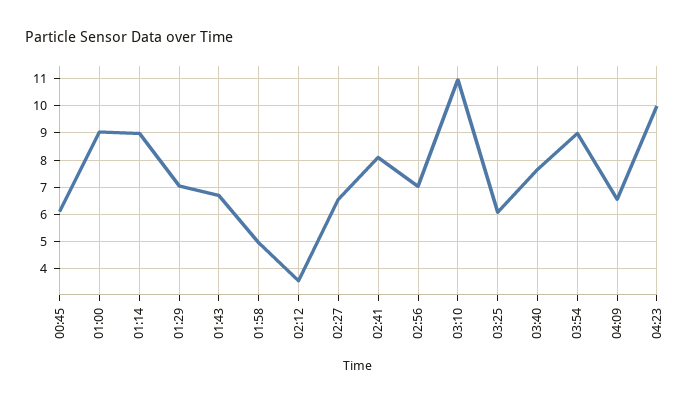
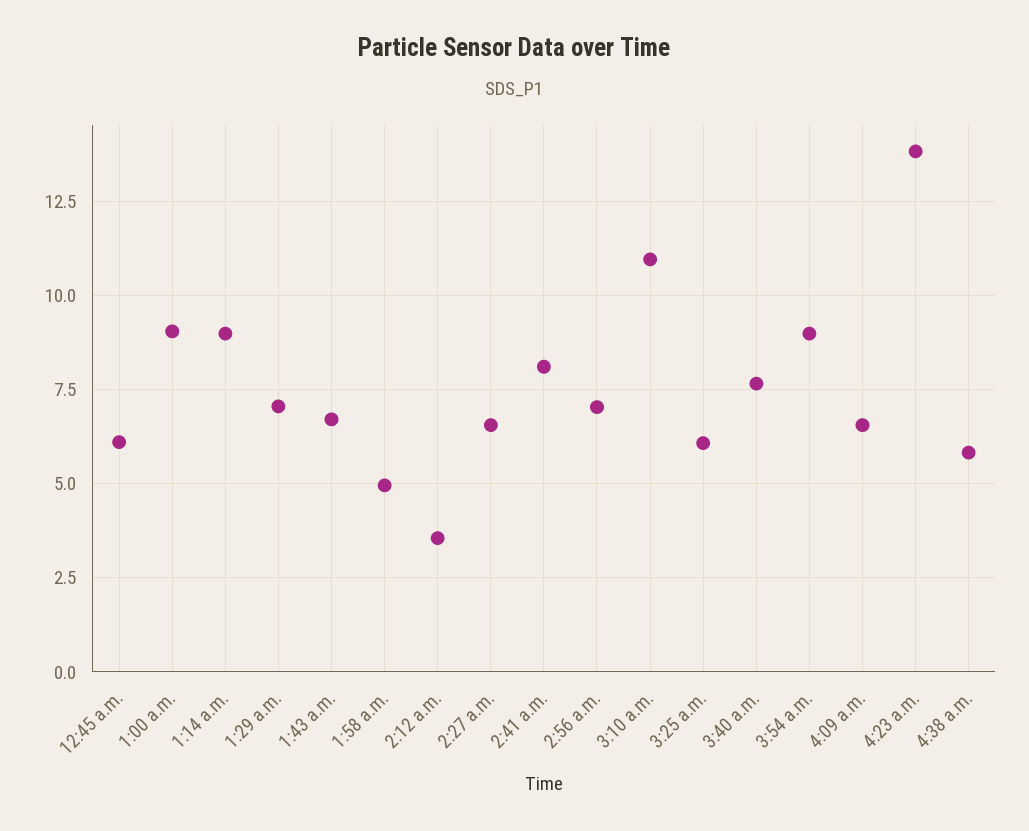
04:23: 10 -> 13.75
4:38 a.m.: none -> 5.75

